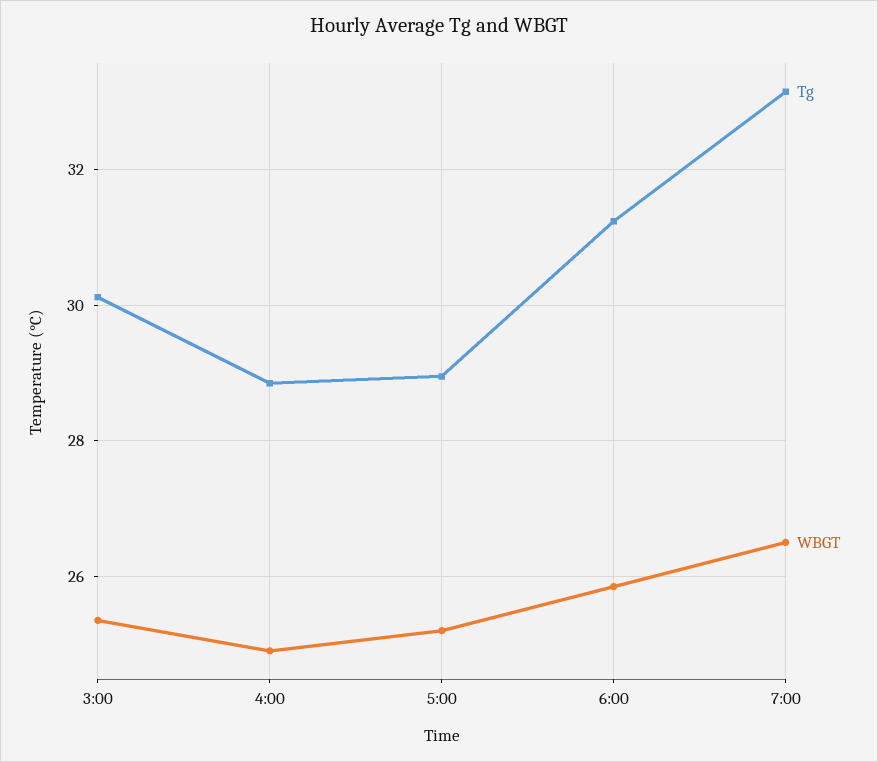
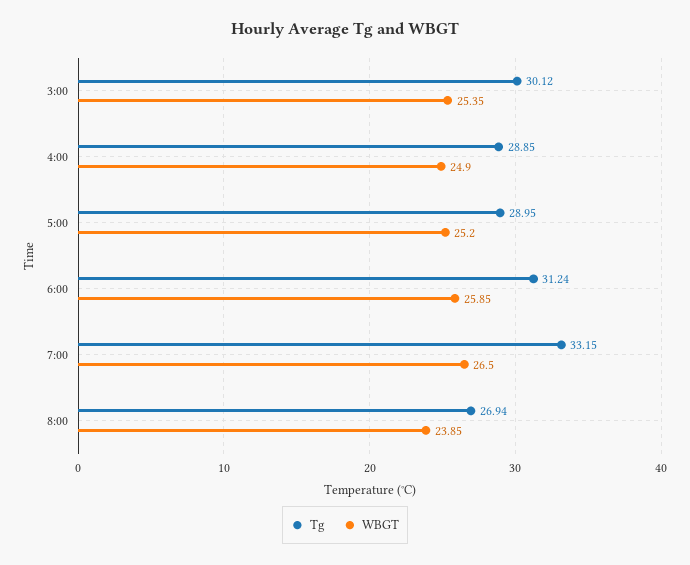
Tg, 8:00: none -> 26.94
WBGT, 8:00: none -> 23.85

